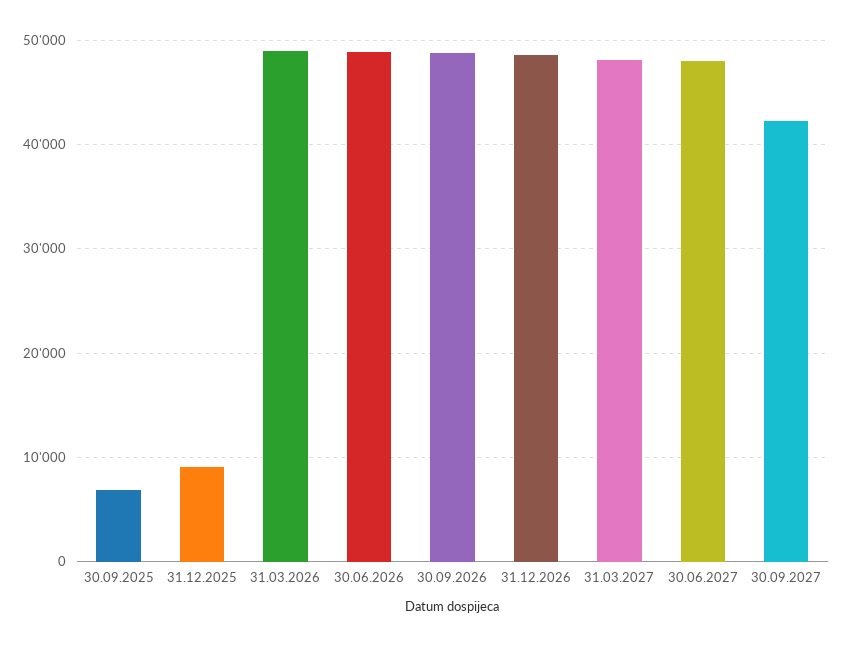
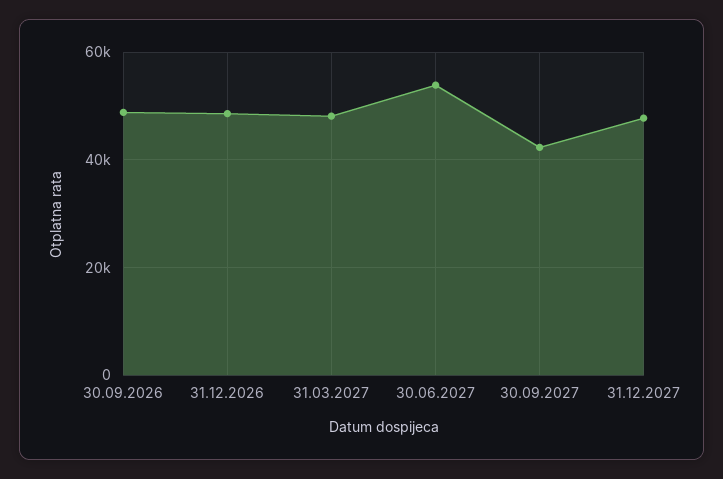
30.09.2025: 7000 -> none
31.12.2025: 9000 -> none
31.03.2026: 49000 -> none
30.06.2026: 49000 -> none
30.06.2027: 48000 -> 54000
31.12.2027: none -> 48000

